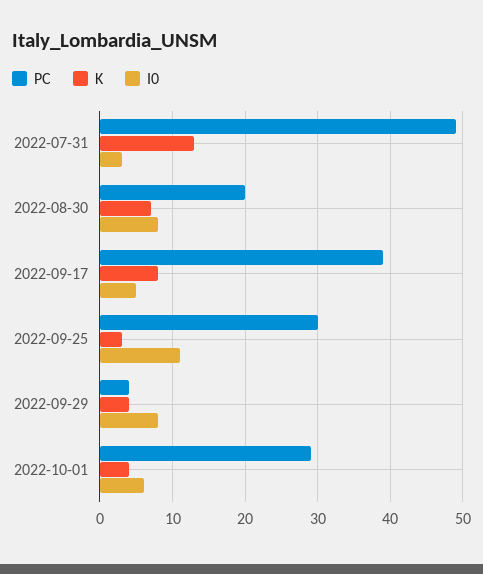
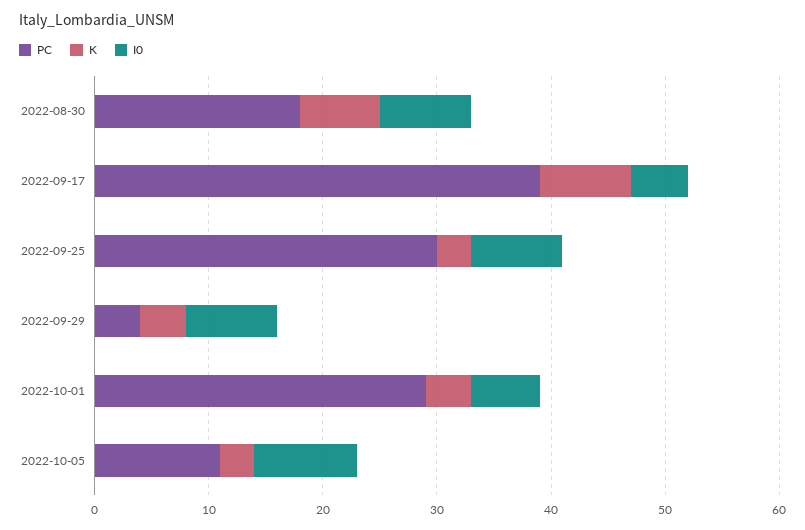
PC, 2022-07-31: 49 -> none
K, 2022-07-31: 13 -> none
I0, 2022-07-31: 3 -> none
PC, 2022-08-30: 20 -> 18
I0, 2022-09-25: 11 -> 8
PC, 2022-10-05: none -> 11
K, 2022-10-05: none -> 3
I0, 2022-10-05: none -> 9

